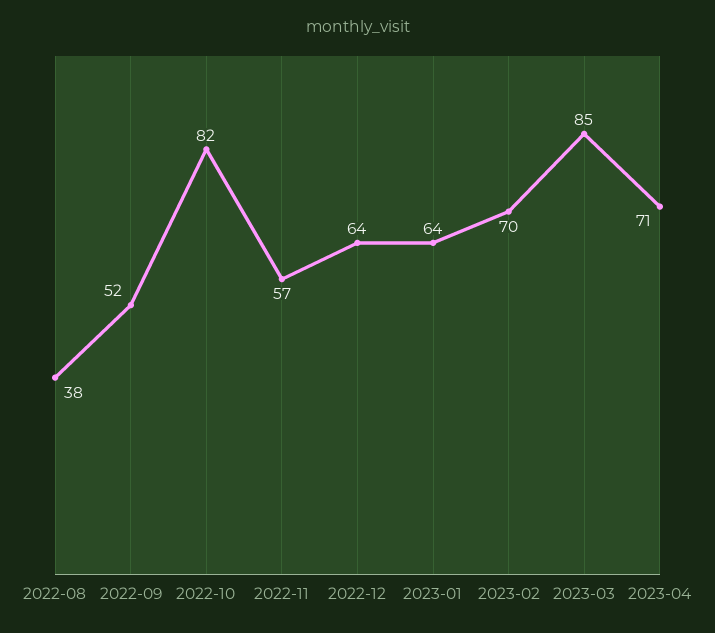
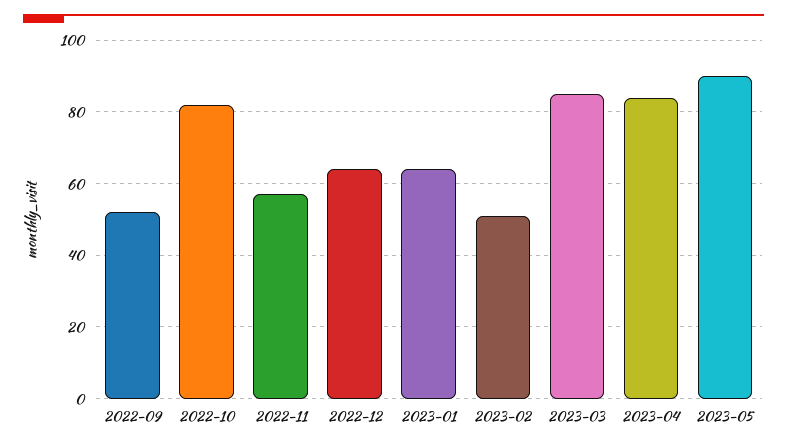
2022-08: 38 -> none
2023-02: 70 -> 50
2023-04: 71 -> 85
2023-05: none -> 90

